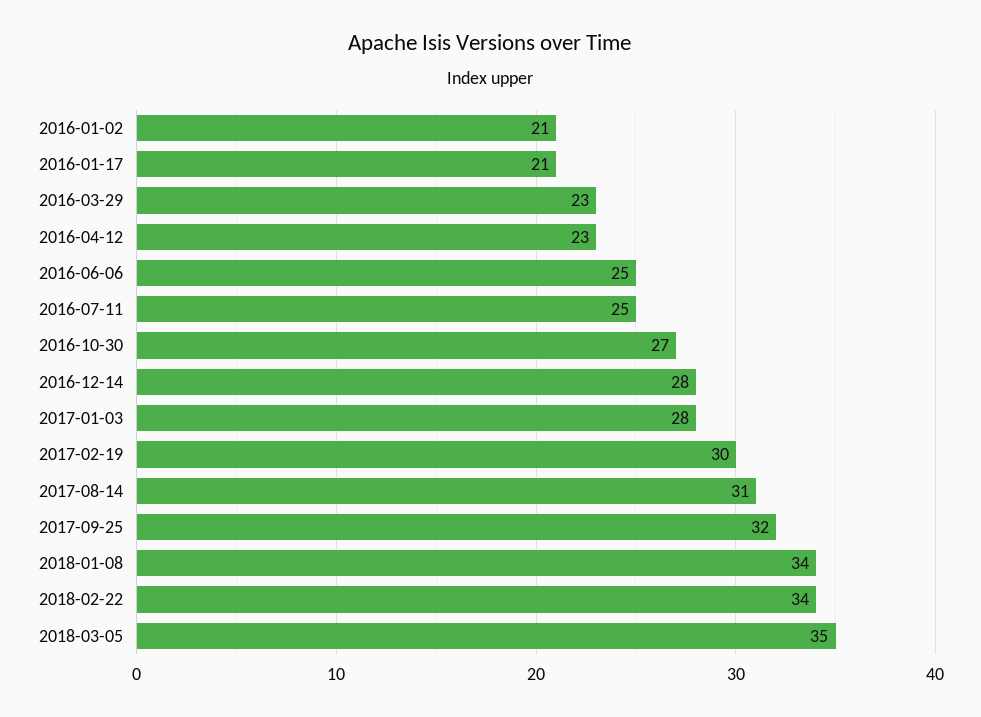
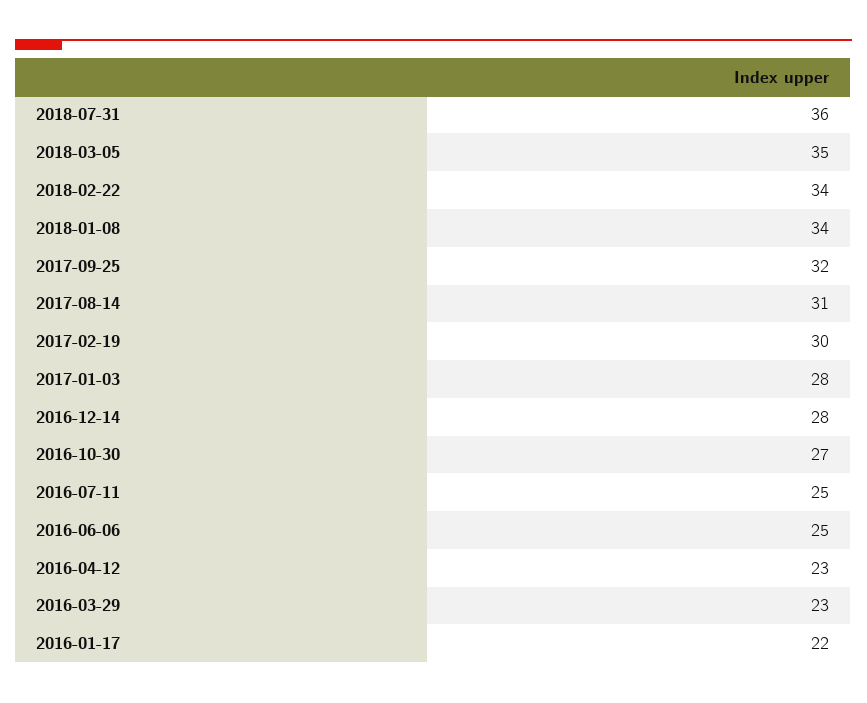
2016-01-02: 21 -> none
2016-01-17: 21 -> 22
2018-07-31: none -> 36

